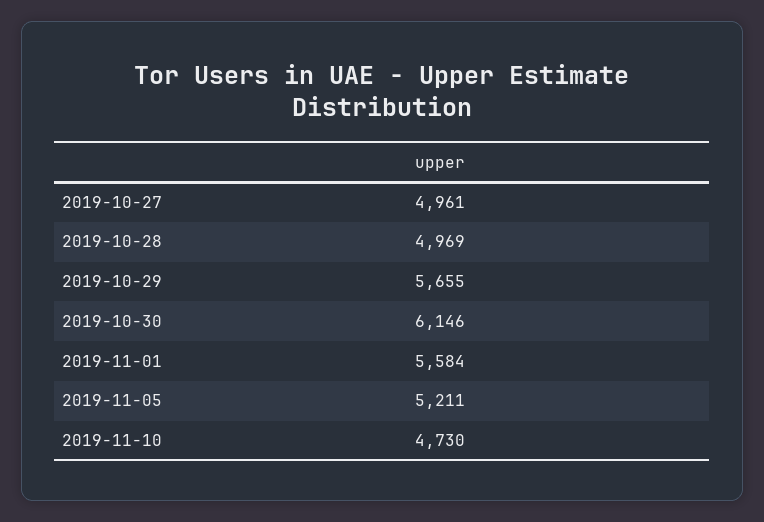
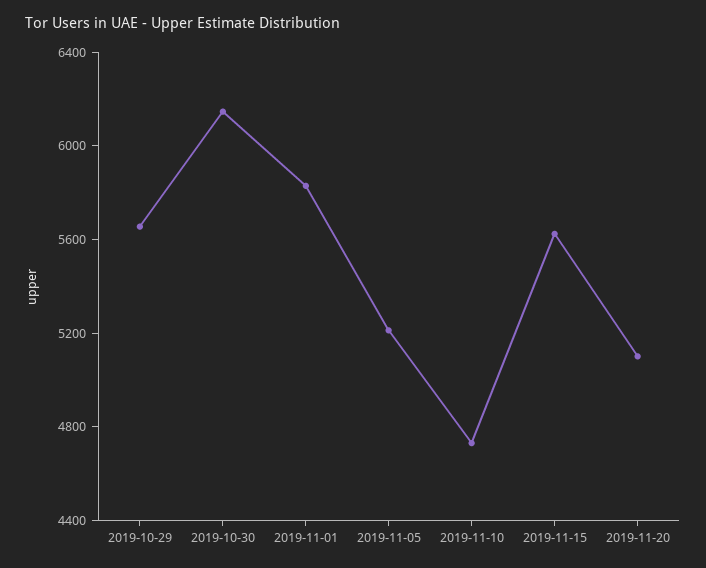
2019-10-27: 4961 -> none
2019-10-28: 4969 -> none
2019-11-01: 5584 -> 5800
2019-11-15: none -> 5600
2019-11-20: none -> 5100

